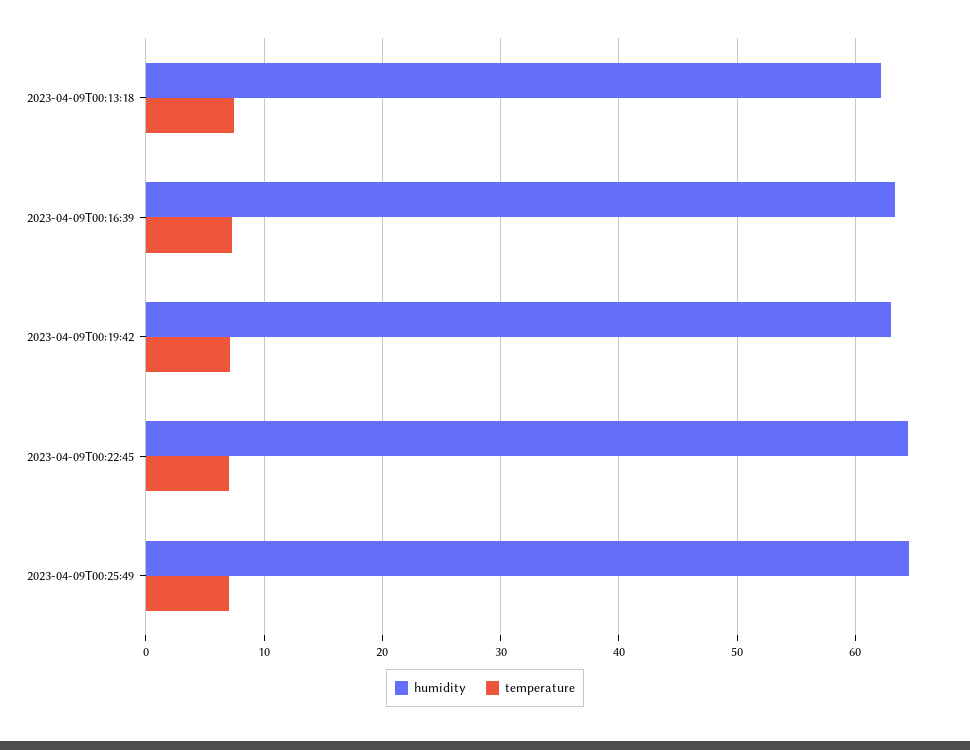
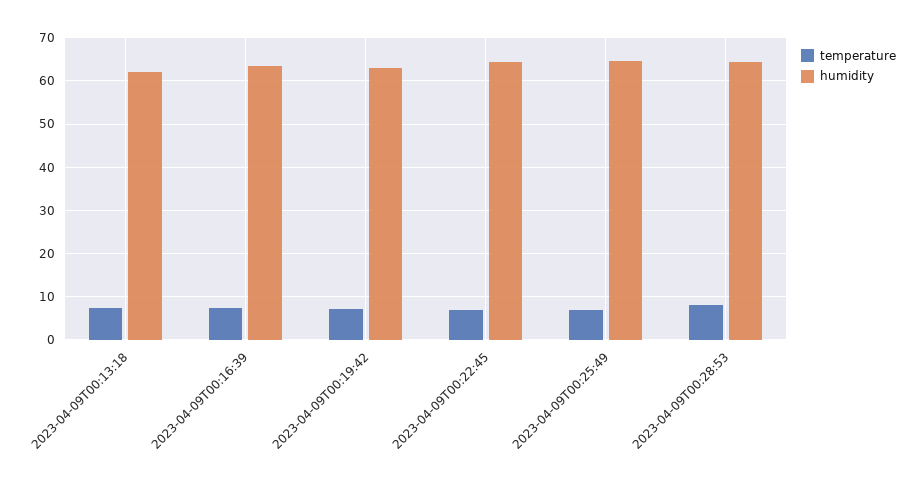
temperature, 2023-04-09T00:28:53: none -> 8
humidity, 2023-04-09T00:28:53: none -> 64

